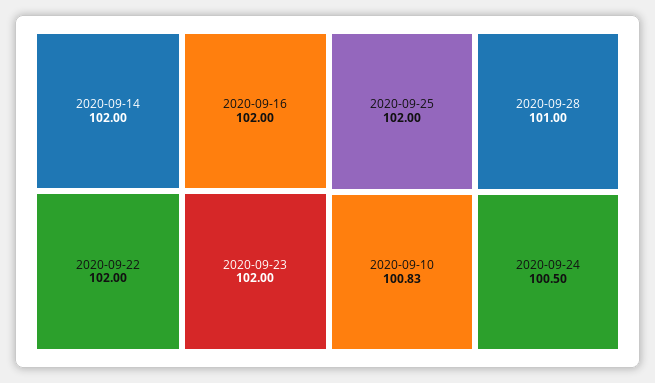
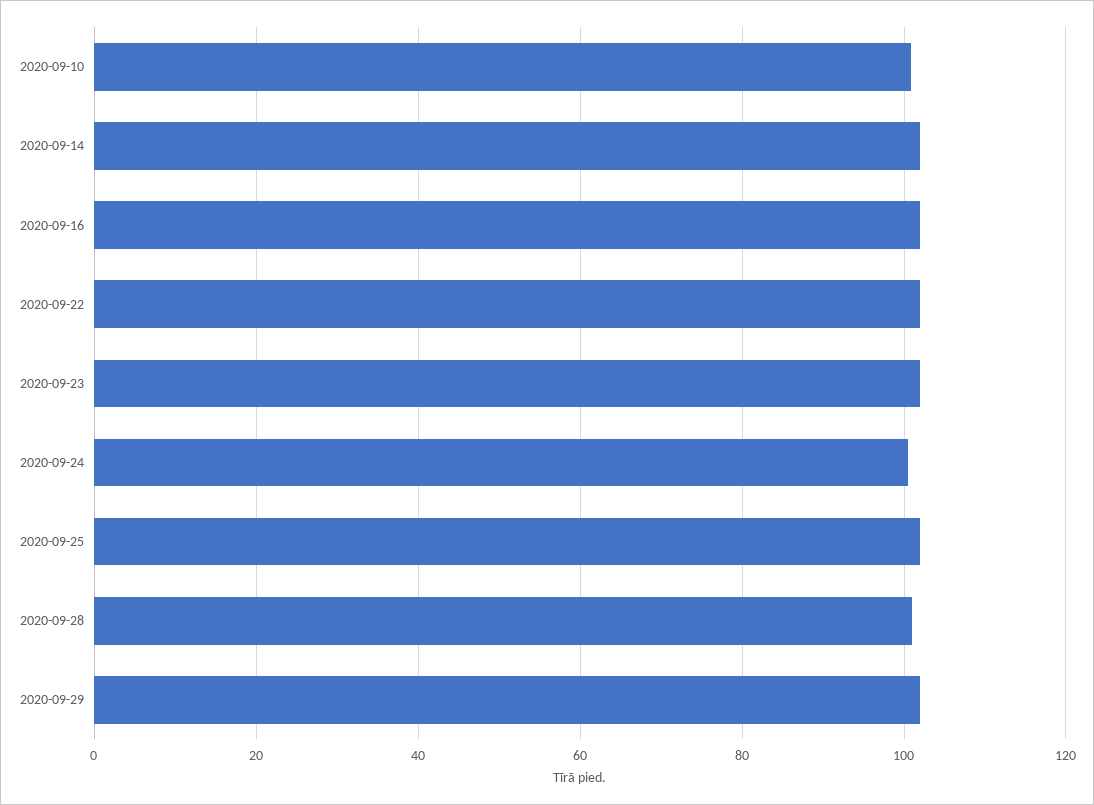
2020-09-29: none -> 102

